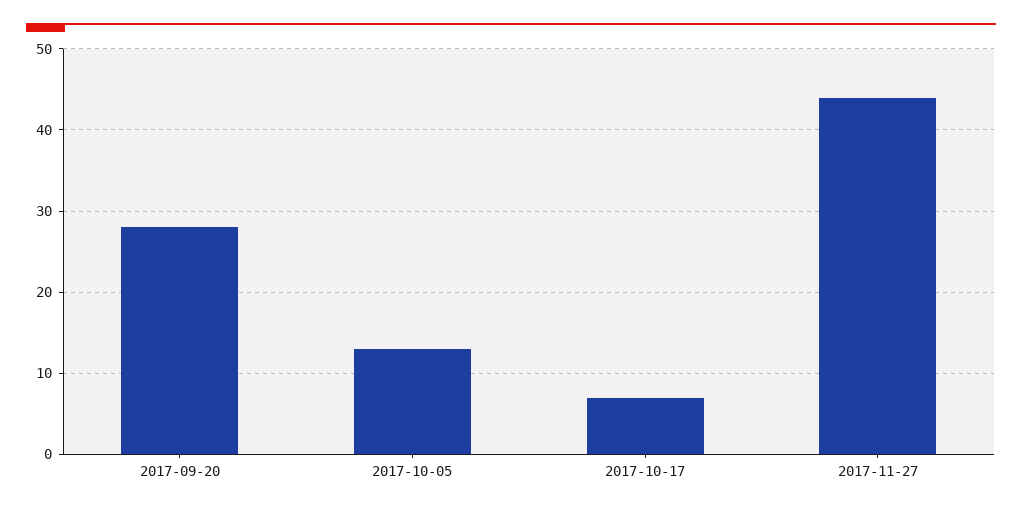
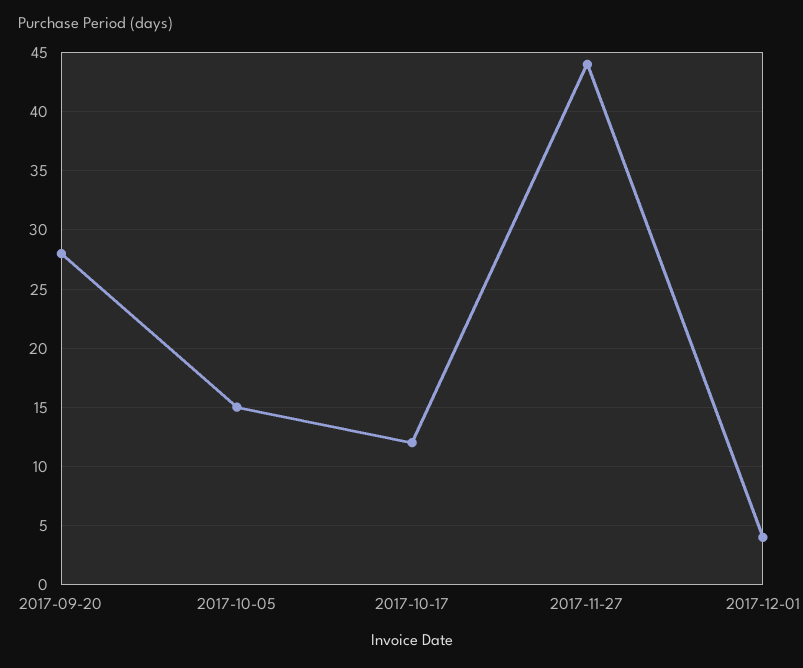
2017-10-05: 13 -> 15
2017-10-17: 7 -> 12
2017-12-01: none -> 4

